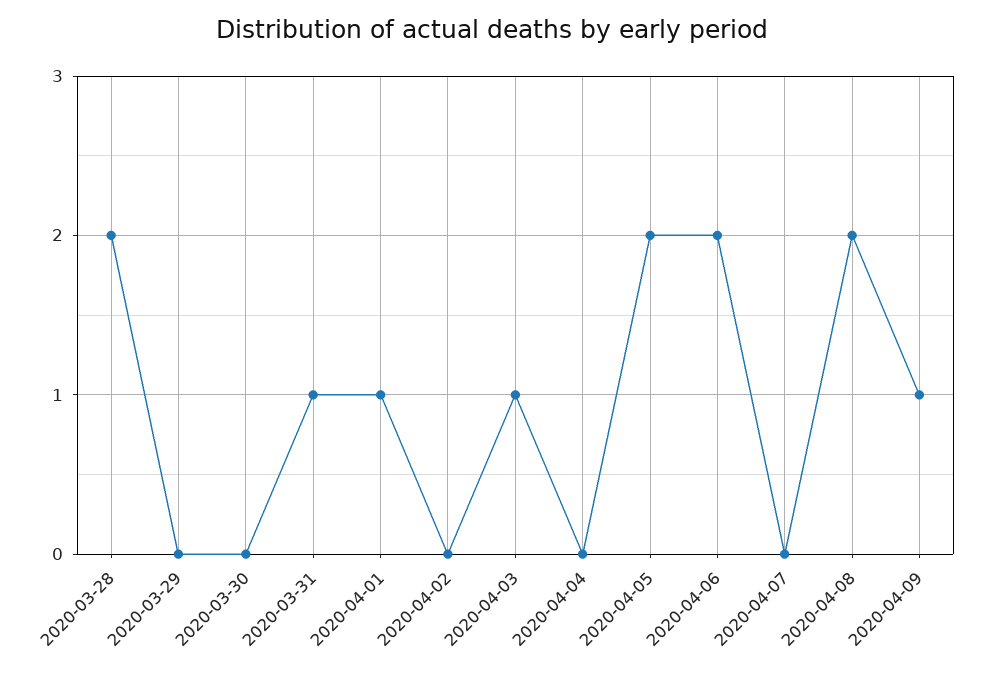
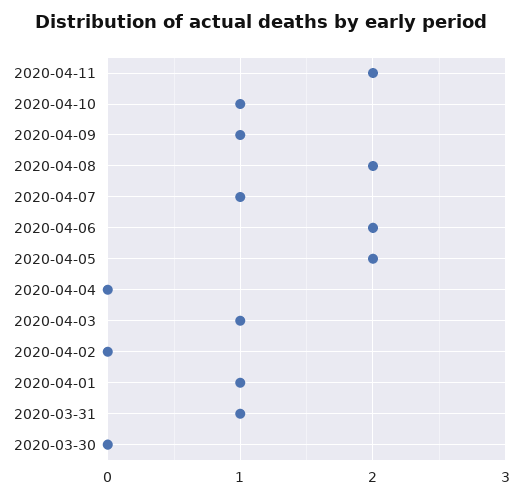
2020-03-28: 2 -> none
2020-03-29: 0 -> none
2020-04-07: 0 -> 1
2020-04-11: none -> 2
2020-04-10: none -> 1

